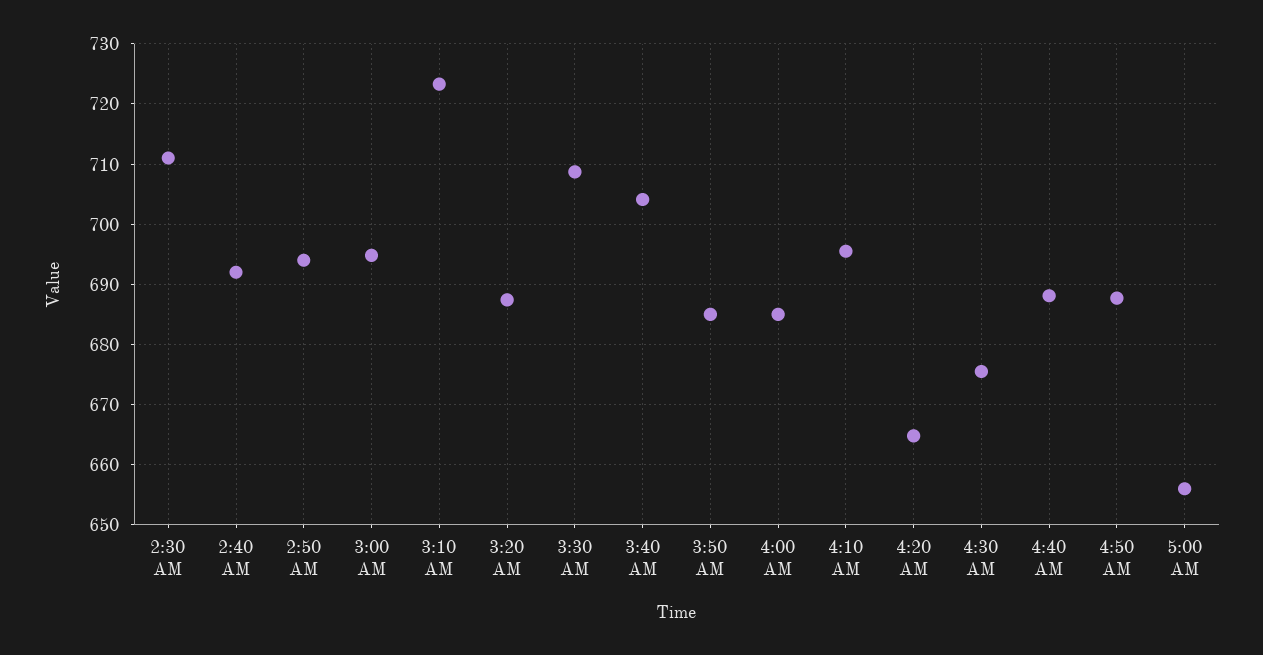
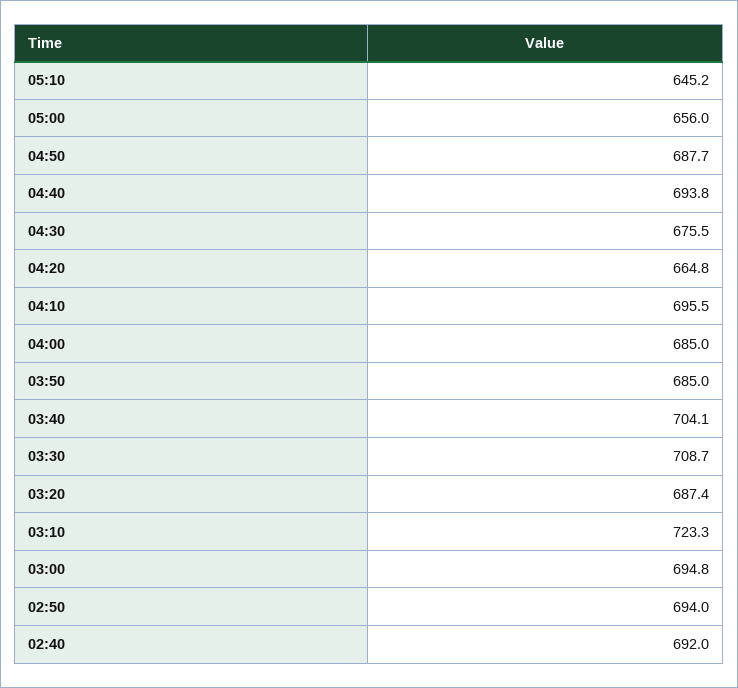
2:30 AM: 711 -> none
4:40 AM: 688 -> 693.8
05:10: none -> 645.2

